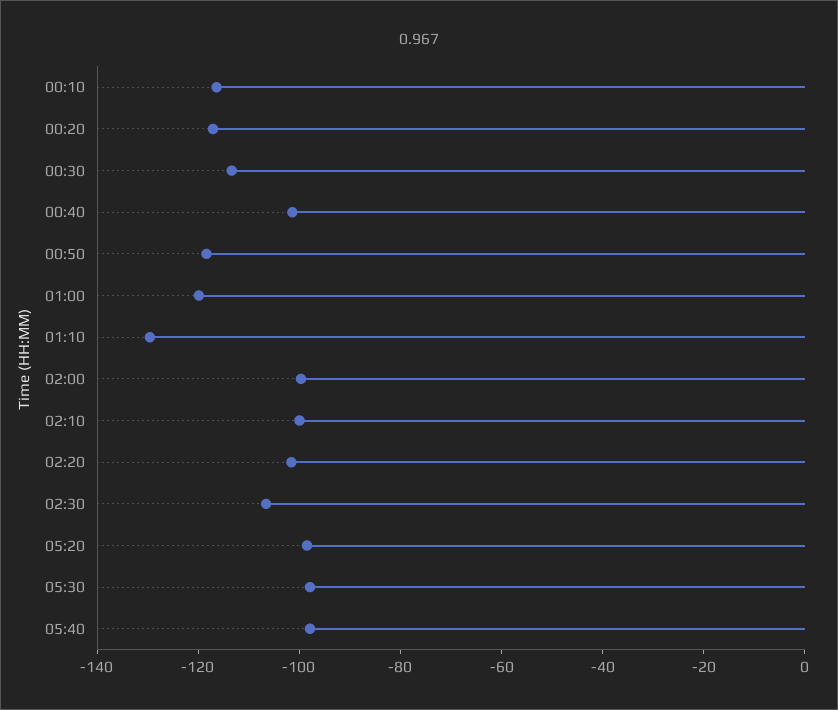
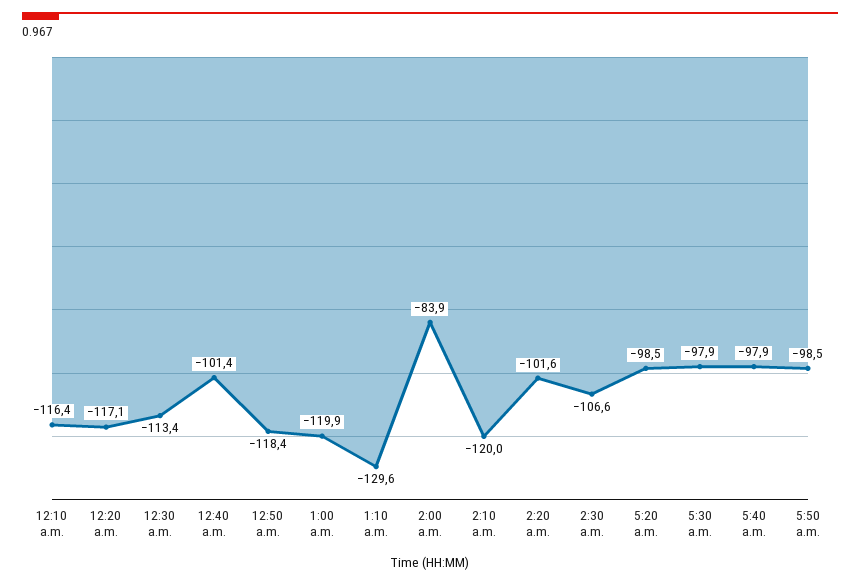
02:00: -100 -> -83.9
02:10: -100 -> -120
5:50 a.m.: none -> -98.5

